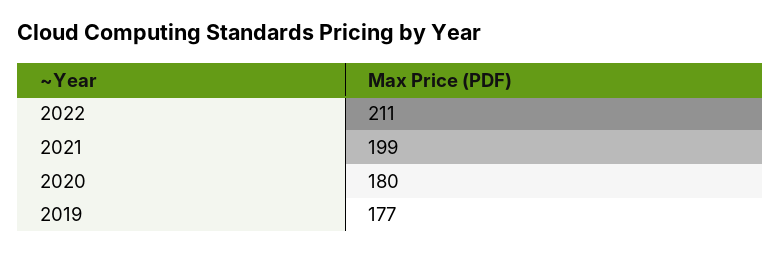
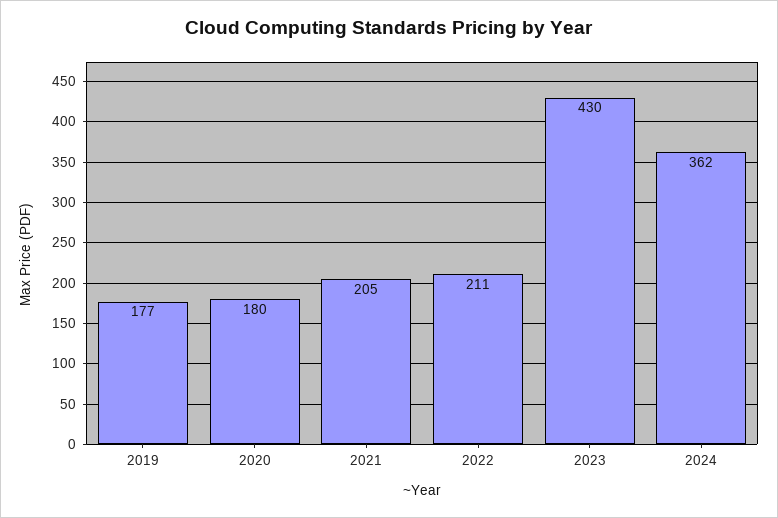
2021: 199 -> 205
2023: none -> 430
2024: none -> 362

